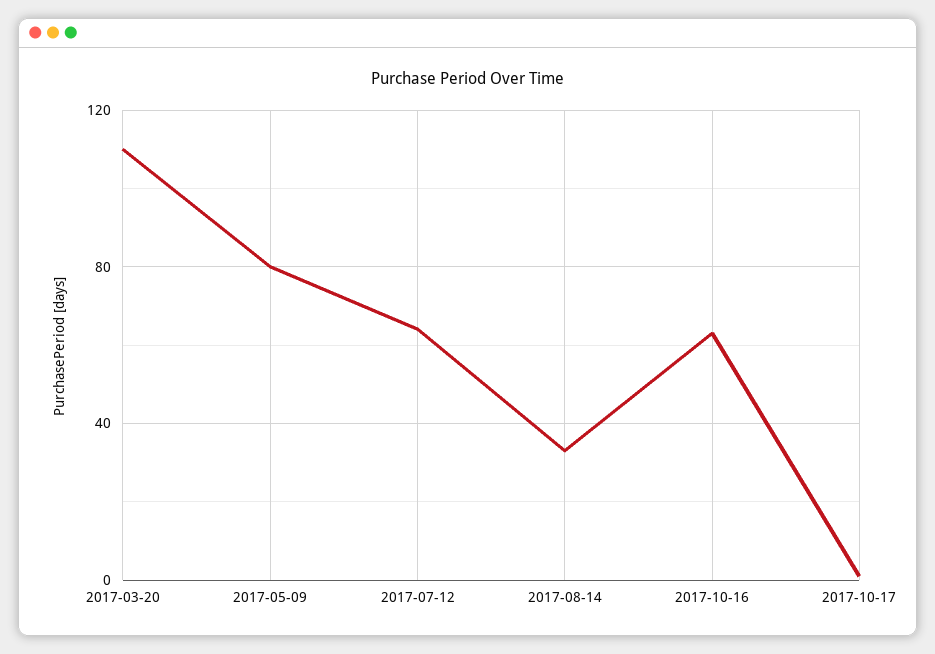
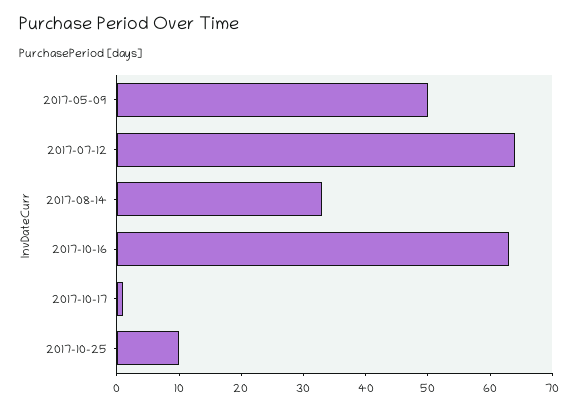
2017-03-20: 110 -> none
2017-05-09: 80 -> 50
2017-10-25: none -> 10

